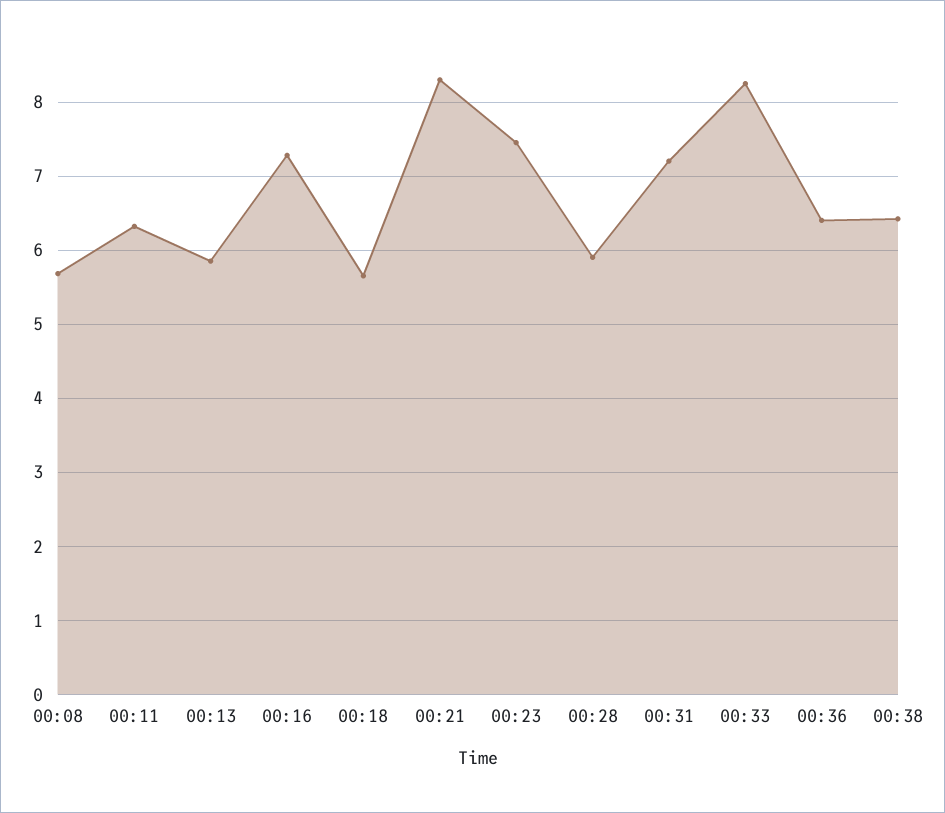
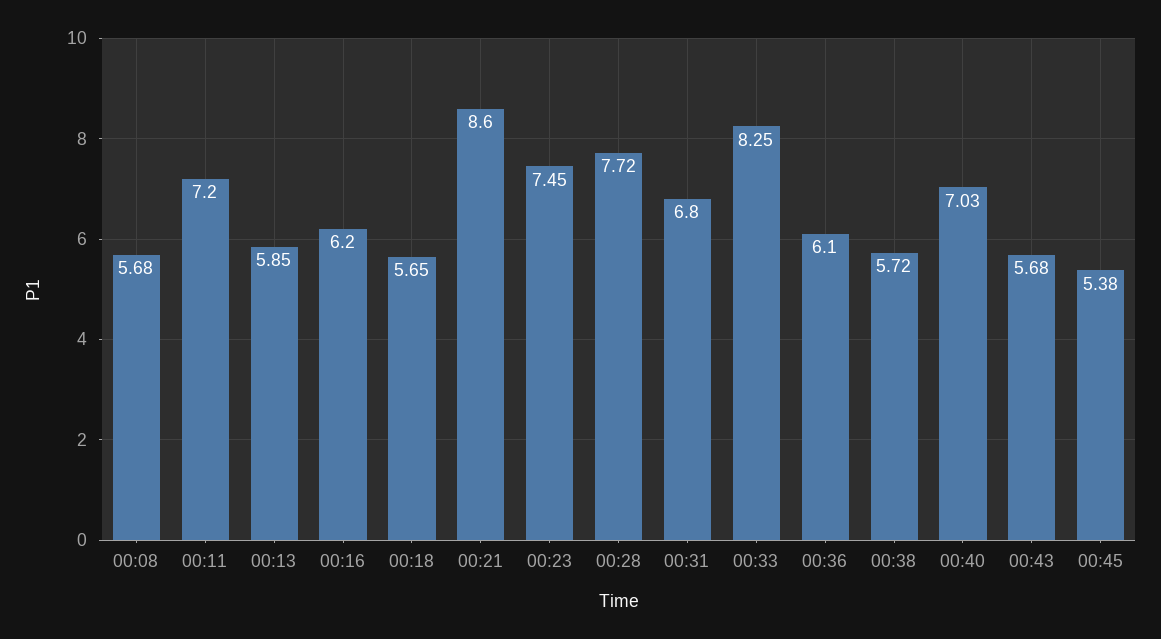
00:11: 6.3 -> 7.2
00:16: 7.3 -> 6.2
00:21: 8.3 -> 8.6
00:28: 5.9 -> 7.72
00:31: 7.2 -> 6.8
00:36: 6.4 -> 6.1
00:38: 6.4 -> 5.72
00:40: none -> 7.03
00:43: none -> 5.68
00:45: none -> 5.38

